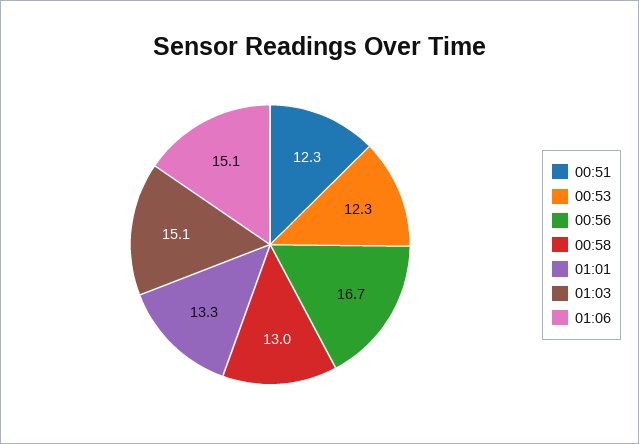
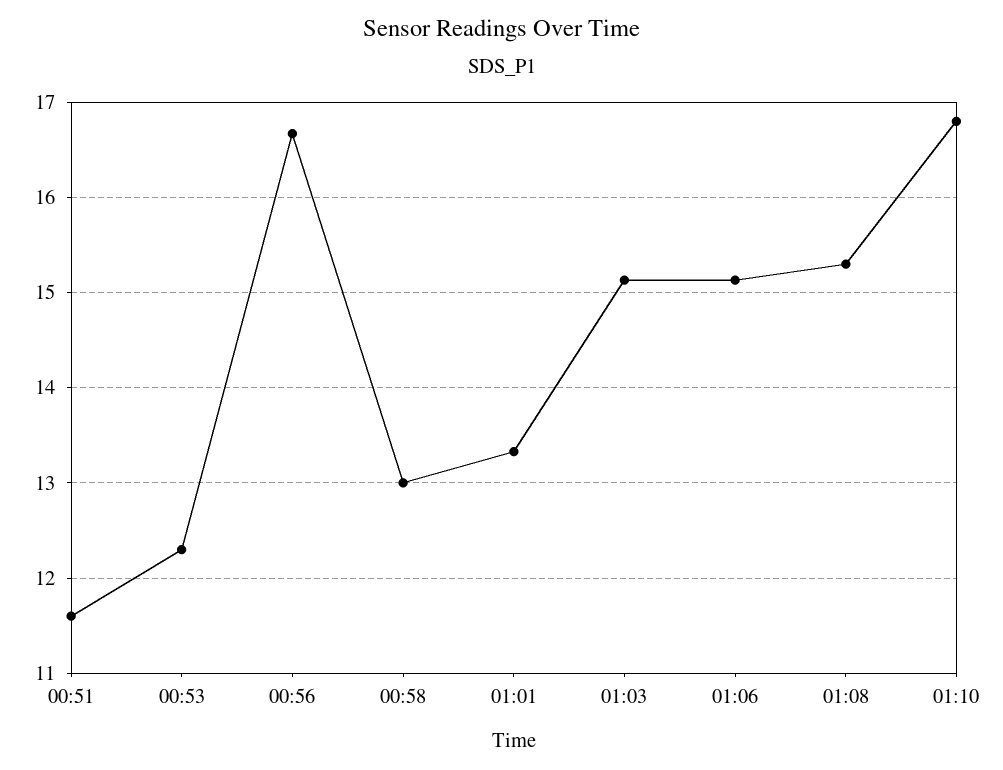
00:51: 12.3 -> 11.6
01:08: none -> 15.3
01:10: none -> 16.8

